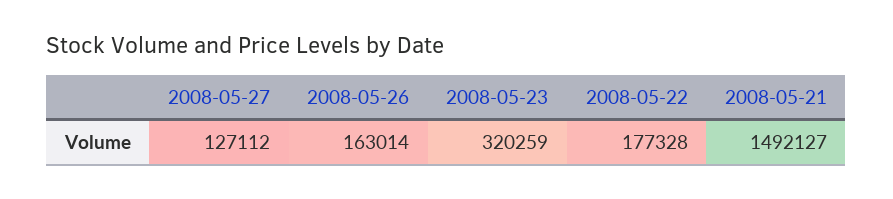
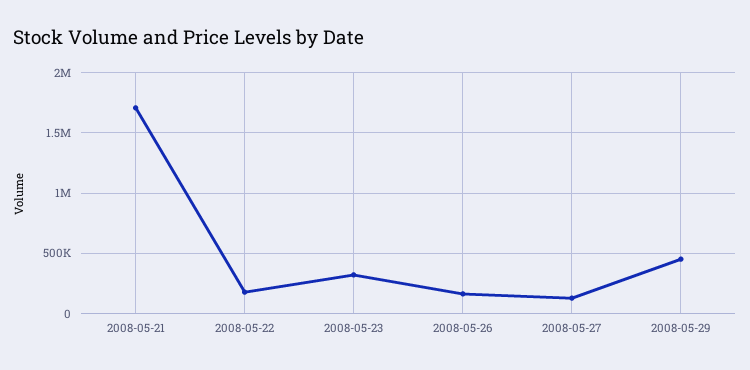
2008-05-21: 1492127 -> 1700000
2008-05-29: none -> 450000

